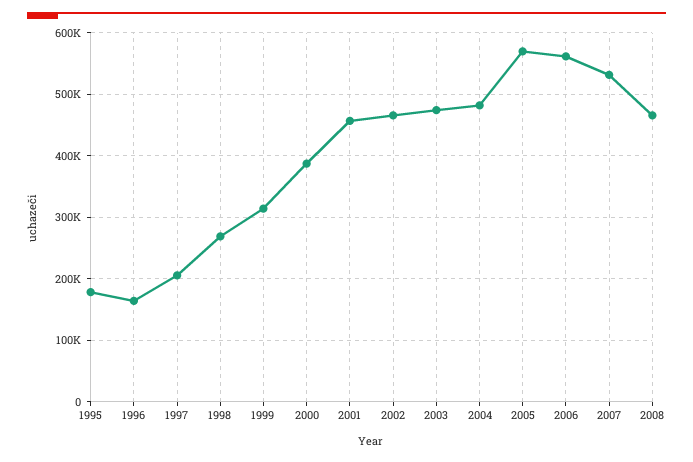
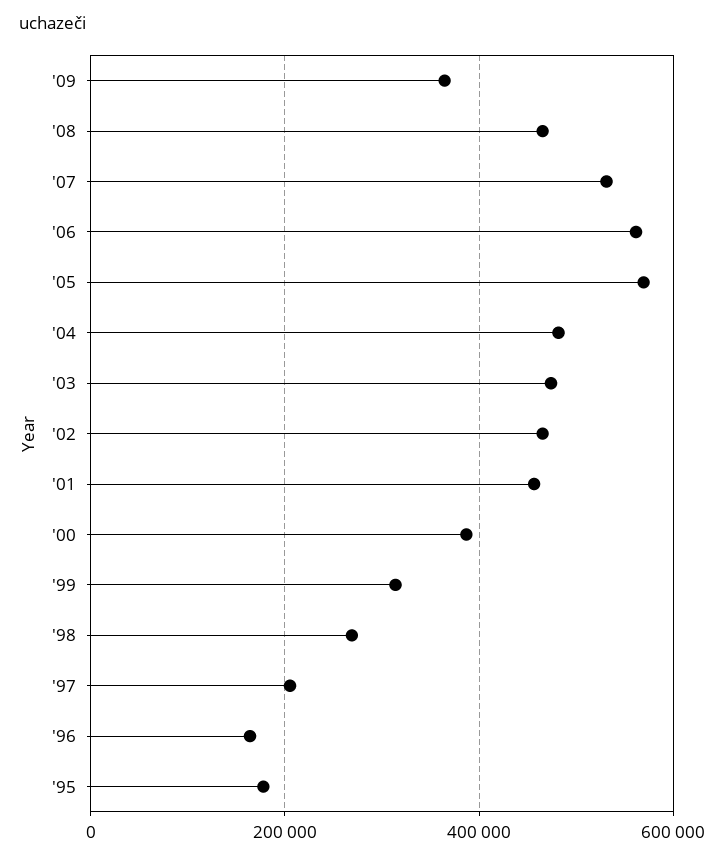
'09: none -> 360000

